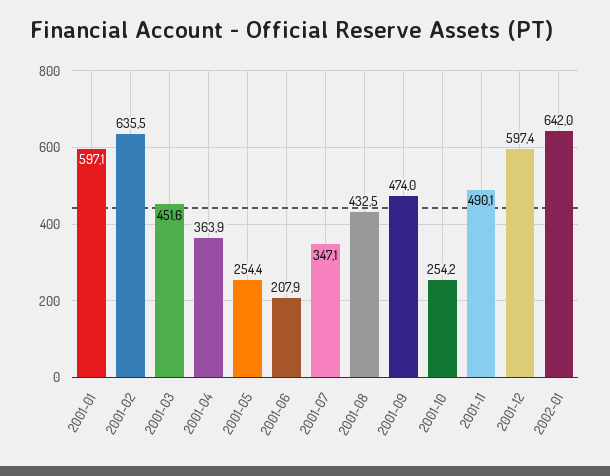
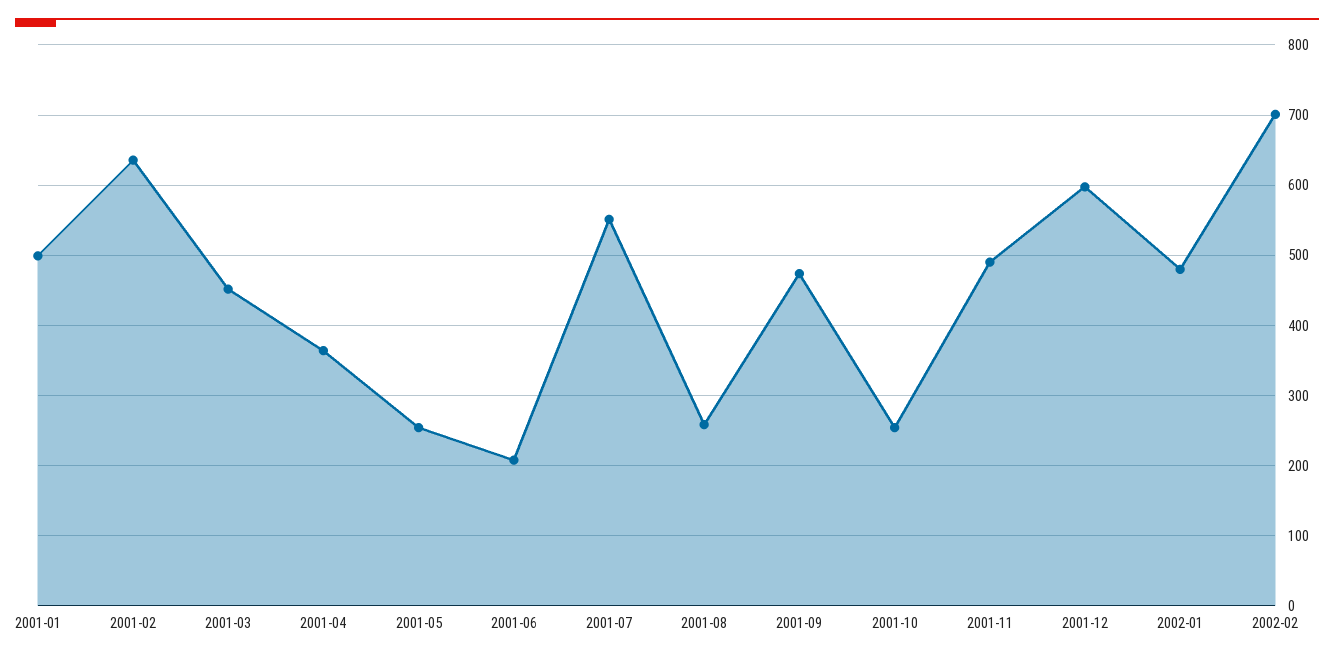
2001-01: 597.1 -> 500
2001-07: 347.1 -> 550
2001-08: 432.5 -> 260
2002-01: 642 -> 480
2002-02: none -> 700

